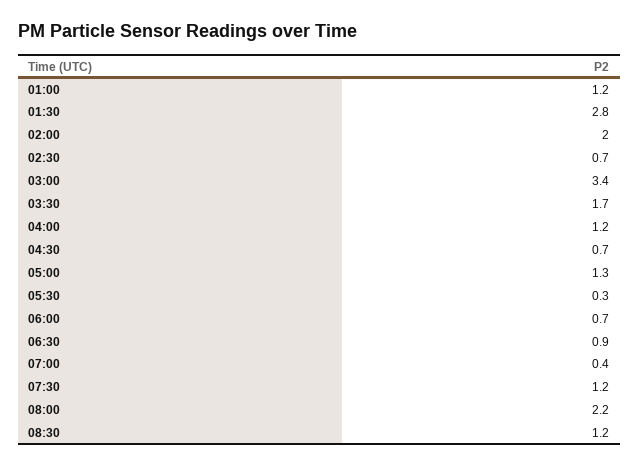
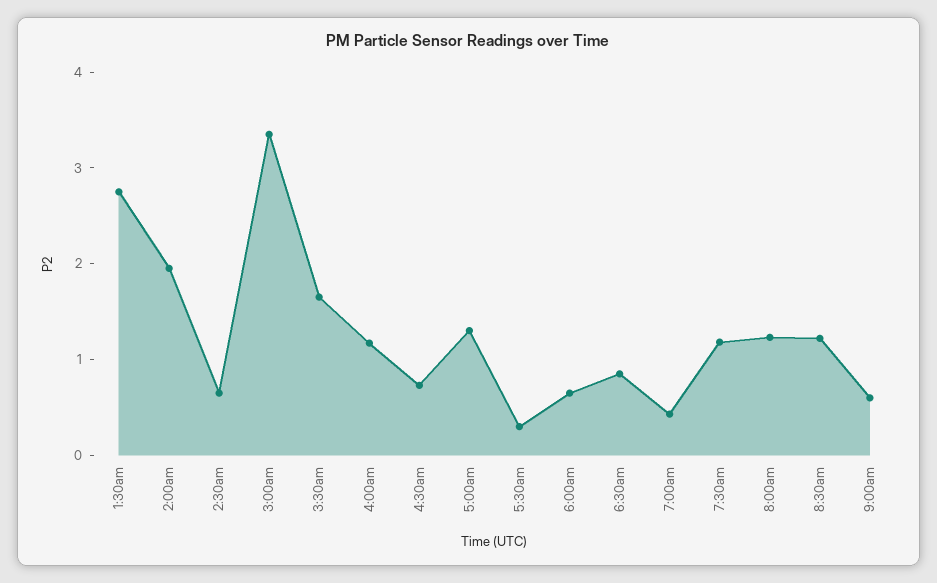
01:00: 1.2 -> none
08:00: 2.2 -> 1.2
9:00am: none -> 0.6

